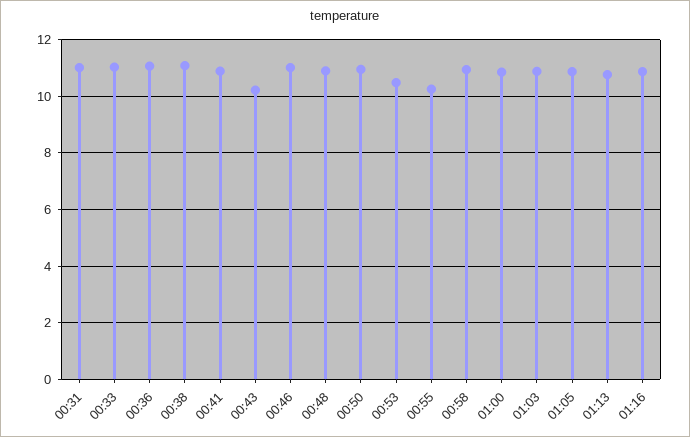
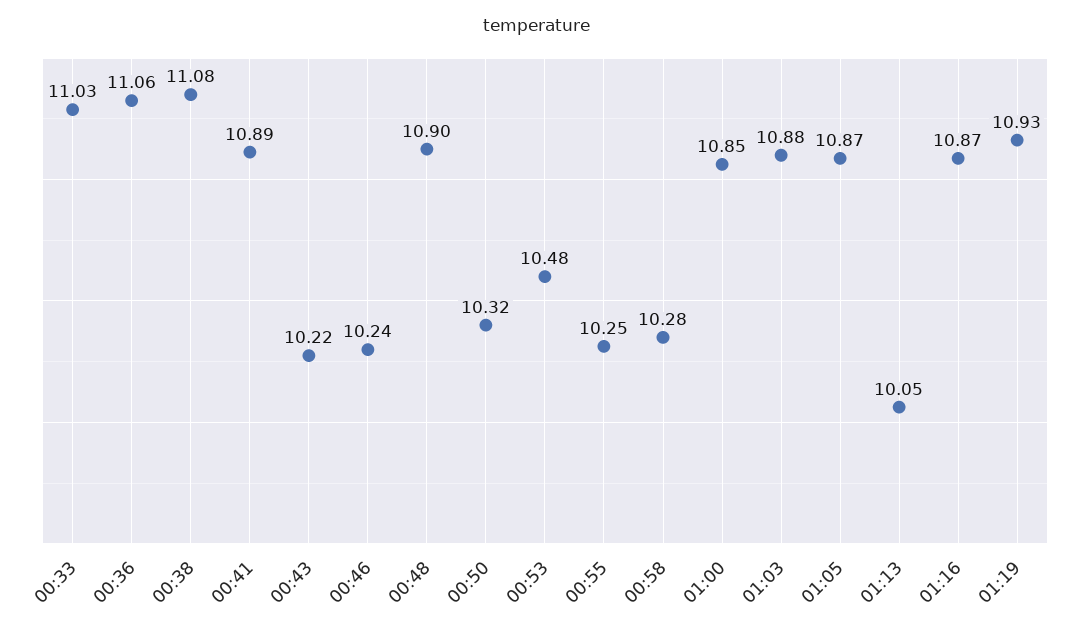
00:31: 11 -> none
00:46: 11 -> 10.24
00:50: 11 -> 10.32
00:58: 11 -> 10.28
01:13: 10.75 -> 10.05
01:19: none -> 10.93

